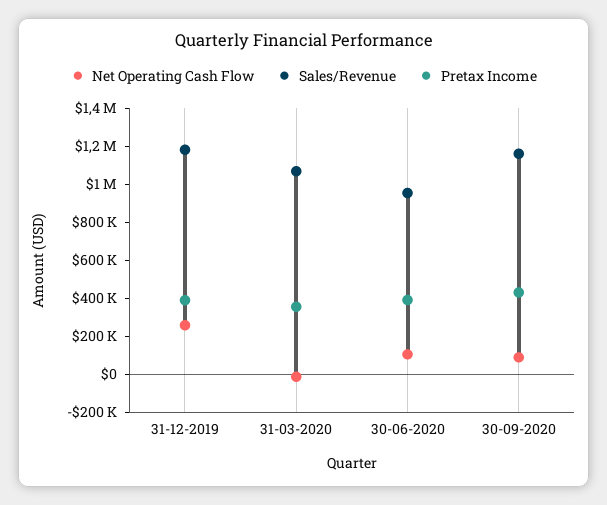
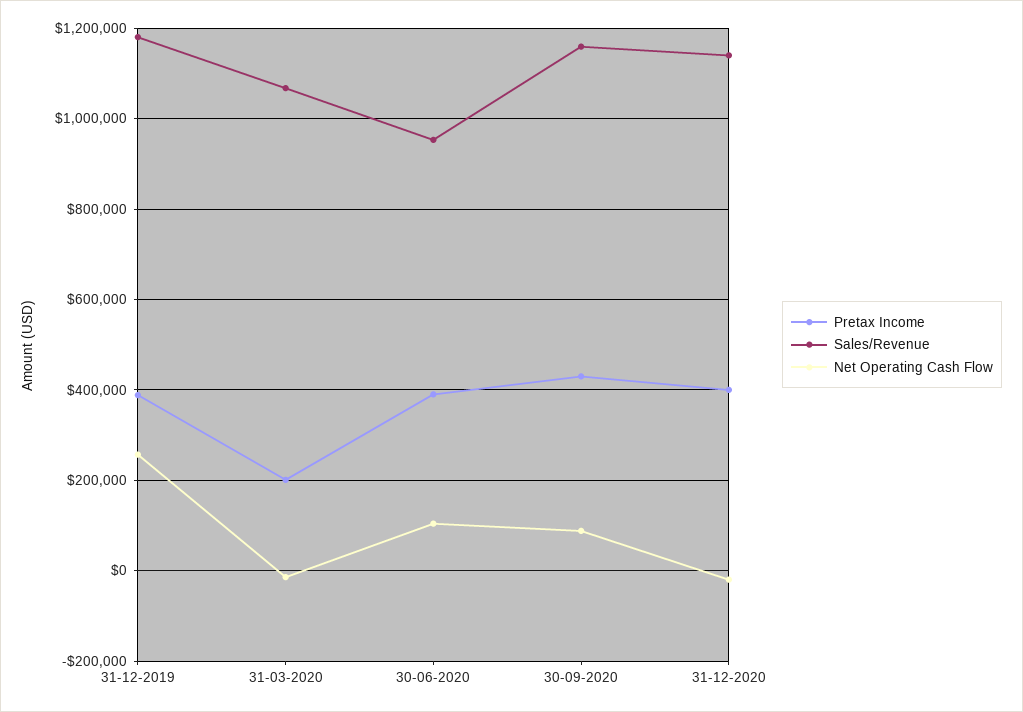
Pretax Income, 31-03-2020: 350000 -> 200000
Pretax Income, 31-12-2020: none -> 400000
Sales/Revenue, 31-12-2020: none -> 1140000
Net Operating Cash Flow, 31-12-2020: none -> -20000

